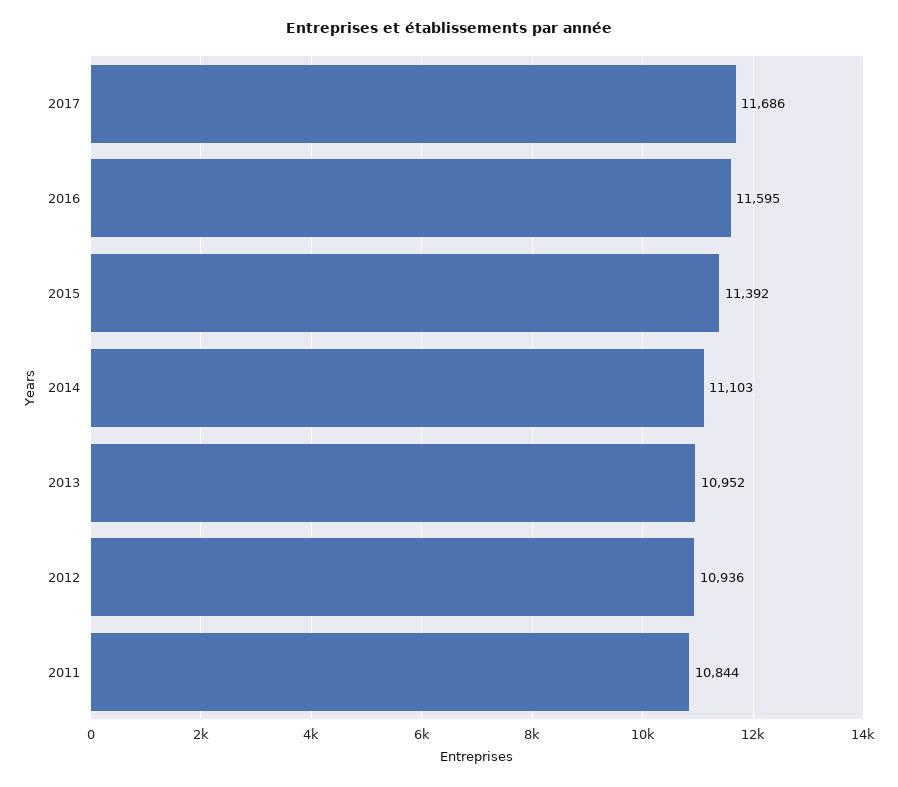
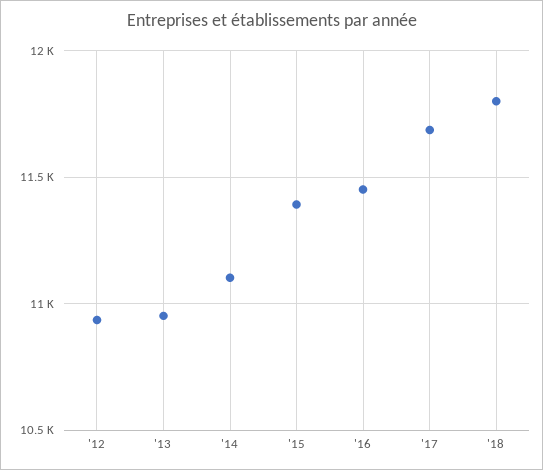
2016: 11595 -> 11450
2011: 10844 -> none
'18: none -> 11800

